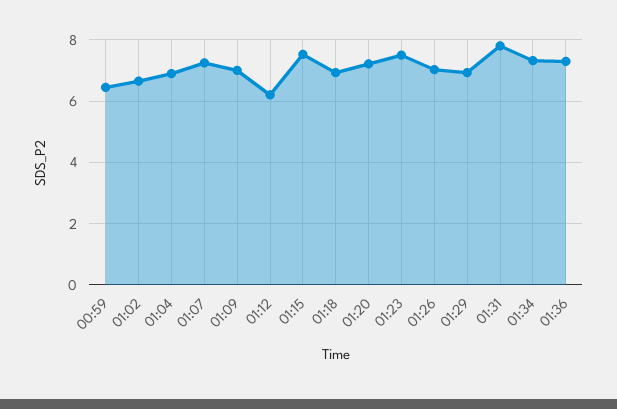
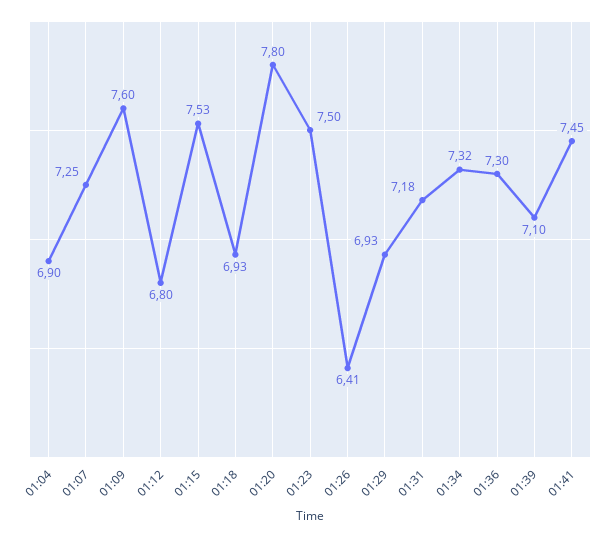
00:59: 6.4 -> none
01:02: 6.6 -> none
01:09: 7 -> 7.6
01:12: 6.2 -> 6.8
01:20: 7.2 -> 7.8
01:26: 7 -> 6.41
01:31: 7.8 -> 7.18
01:39: none -> 7.1
01:41: none -> 7.45

